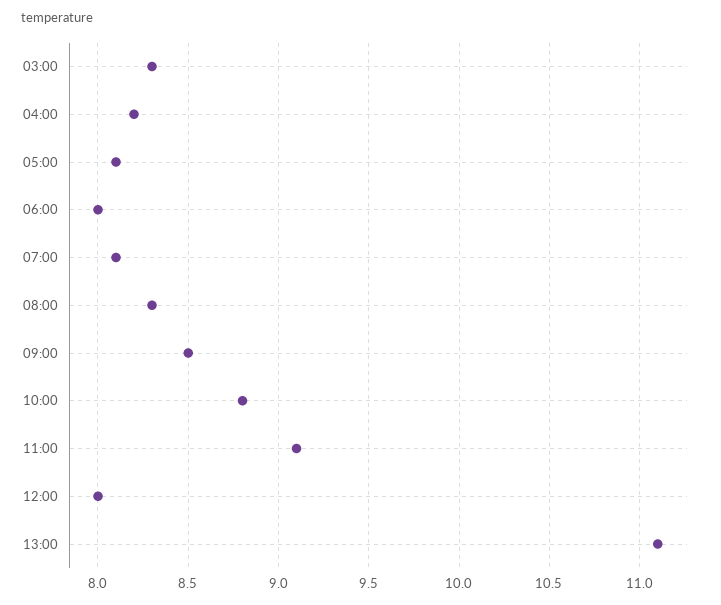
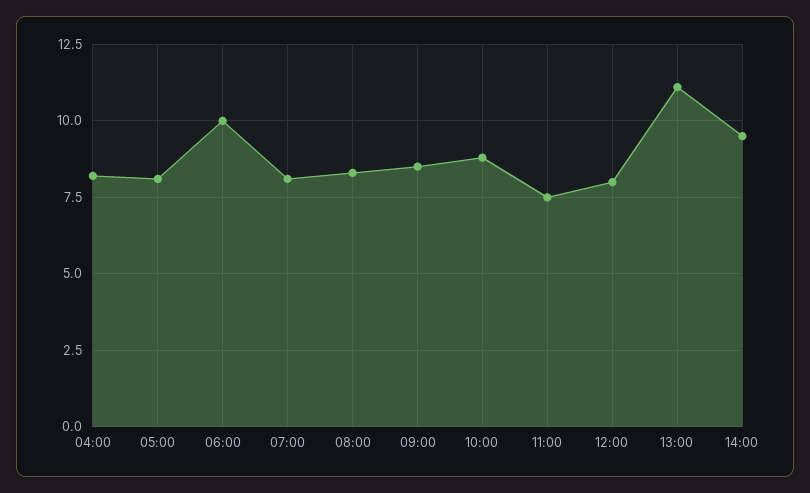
03:00: 8.3 -> none
06:00: 8 -> 10
11:00: 9.1 -> 7.5
14:00: none -> 9.5

